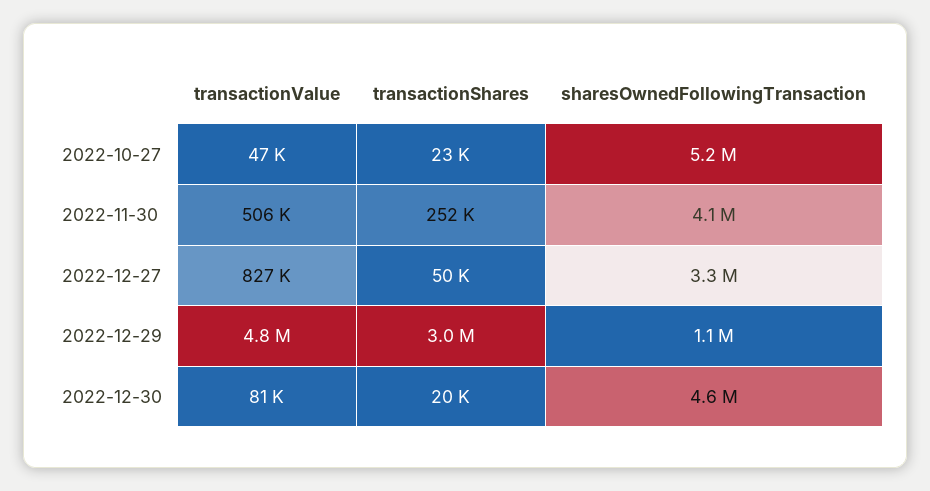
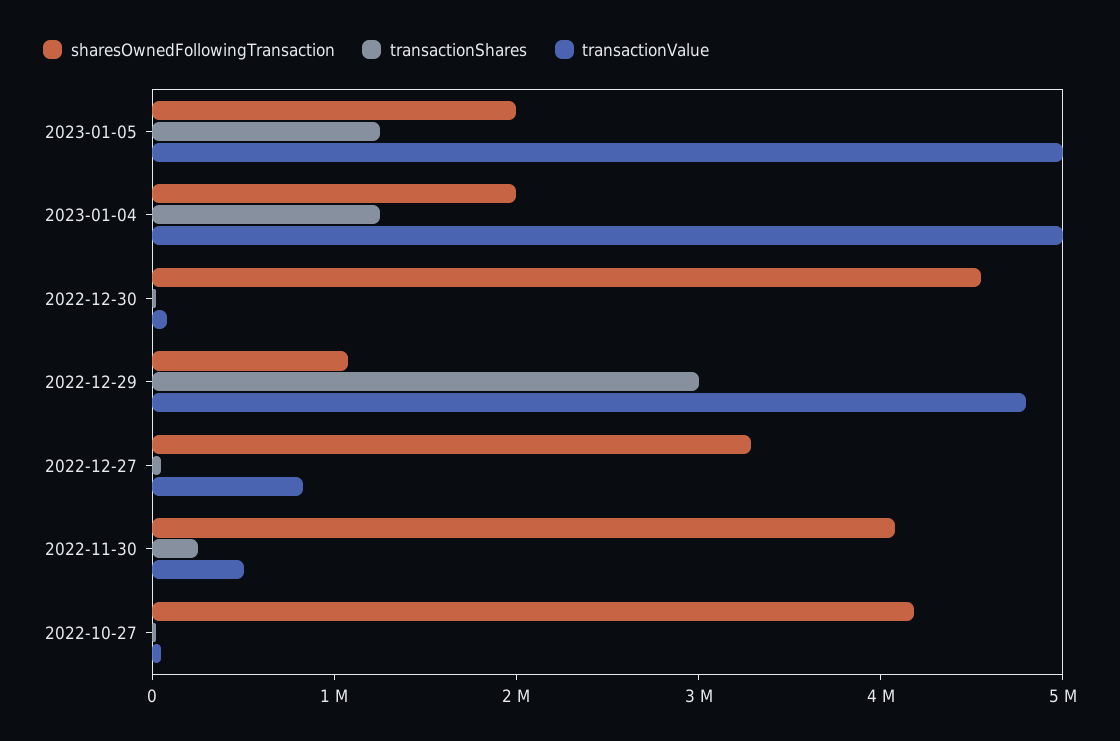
sharesOwnedFollowingTransaction, 2022-10-27: 5200000 -> 4200000
sharesOwnedFollowingTransaction, 2023-01-05: none -> 2000000
transactionShares, 2023-01-05: none -> 1200000
transactionValue, 2023-01-05: none -> 5000000
sharesOwnedFollowingTransaction, 2023-01-04: none -> 2000000
transactionShares, 2023-01-04: none -> 1200000
transactionValue, 2023-01-04: none -> 5000000

